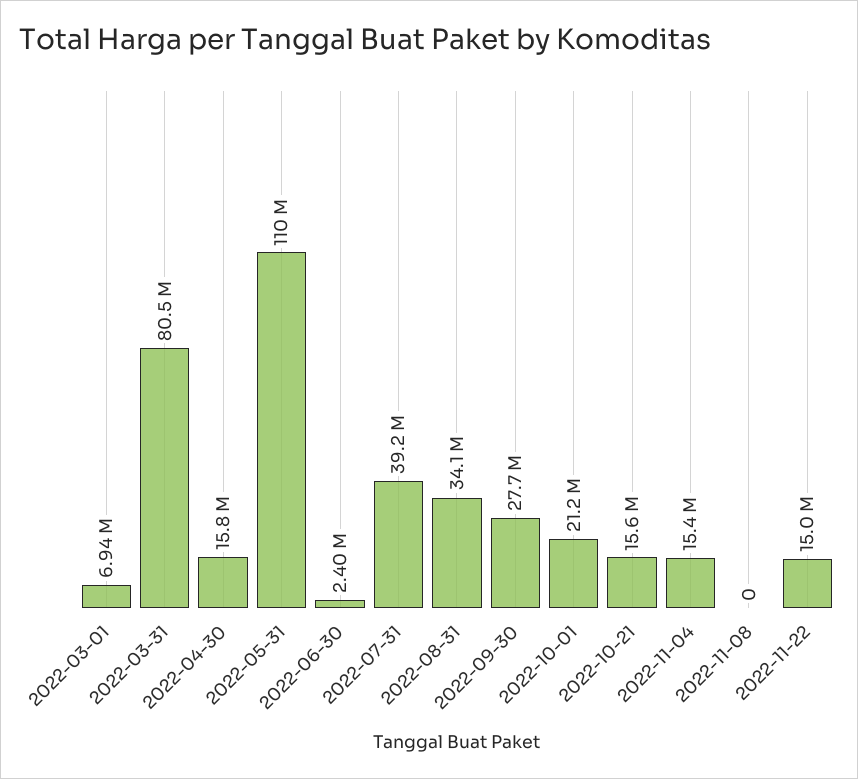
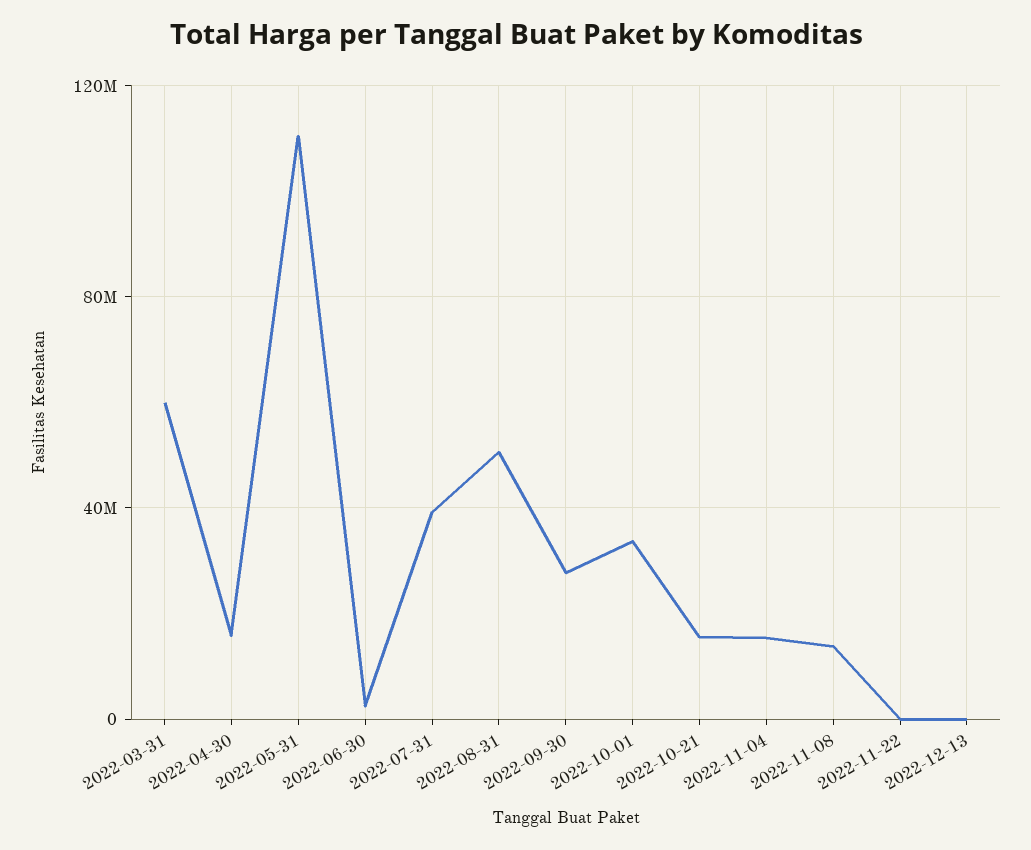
2022-03-01: 6940000 -> none
2022-03-31: 80500000 -> 60000000
2022-08-31: 34100000 -> 50000000
2022-10-01: 21200000 -> 35000000
2022-11-08: 0 -> 15000000
2022-11-22: 15000000 -> 0
2022-12-13: none -> 0

